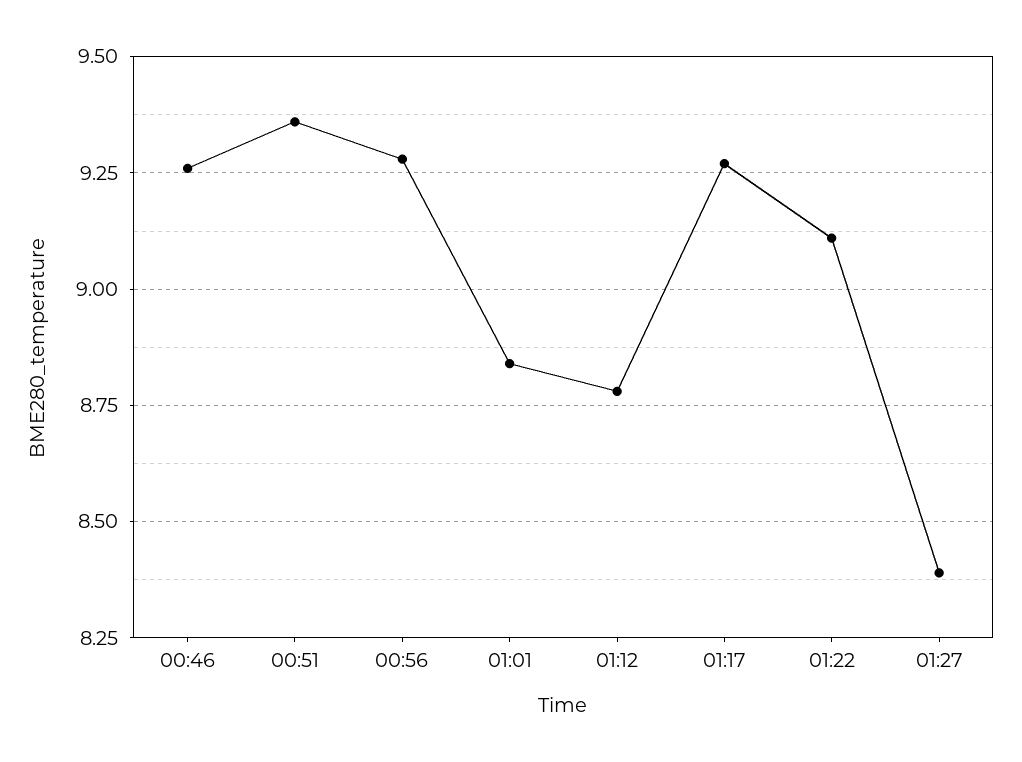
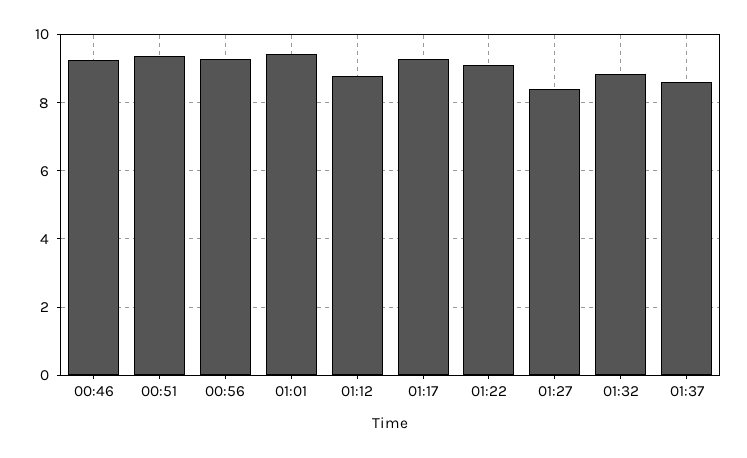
01:01: 8.85 -> 9.4
01:32: none -> 8.8
01:37: none -> 8.6

